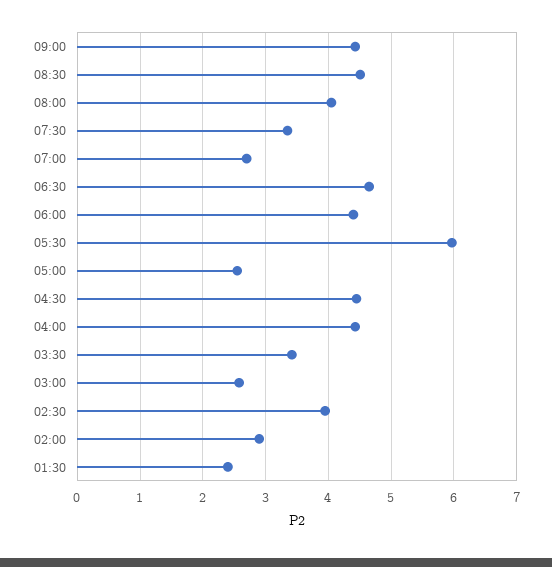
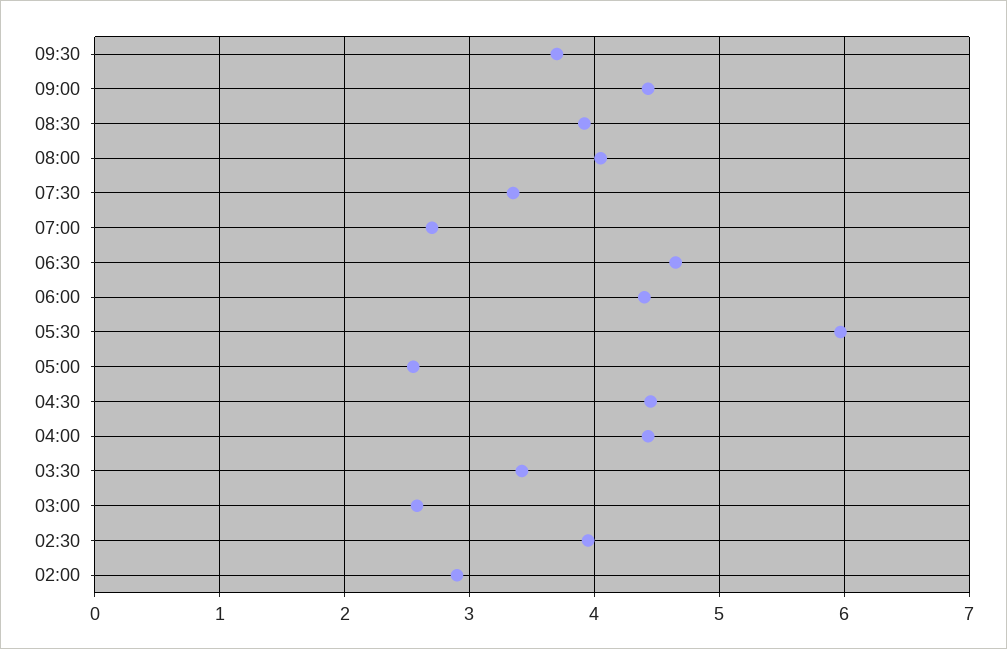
08:30: 4.5 -> 3.9
01:30: 2.4 -> none
09:30: none -> 3.7

